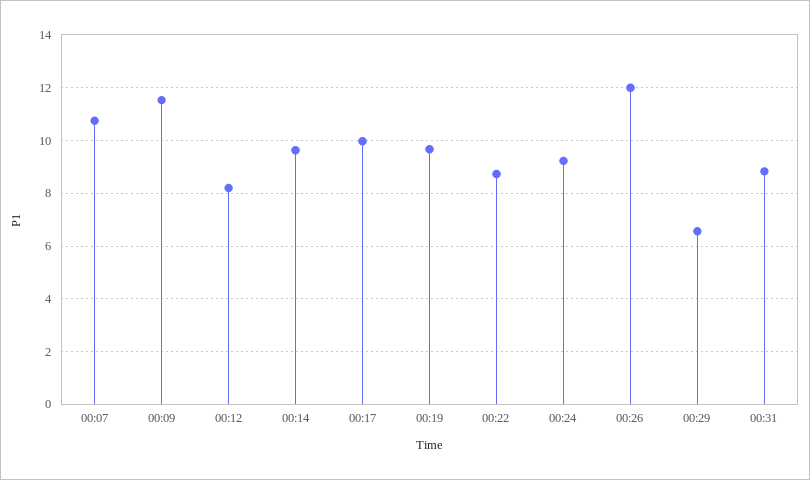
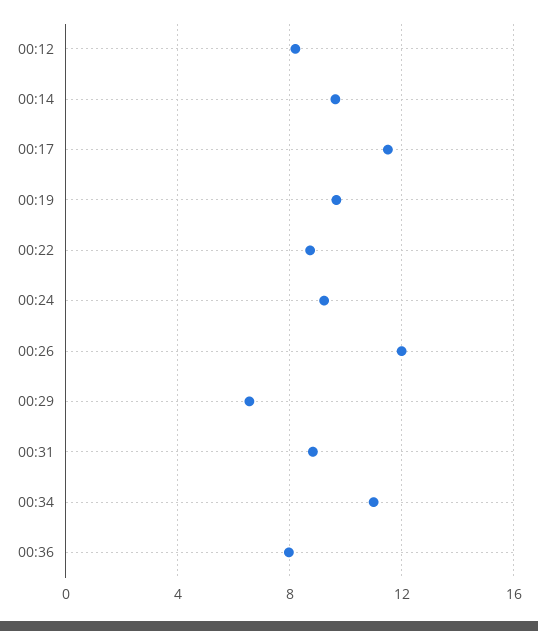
00:07: 10.75 -> none
00:09: 11.5 -> none
00:17: 10 -> 11.5
00:34: none -> 11
00:36: none -> 8

